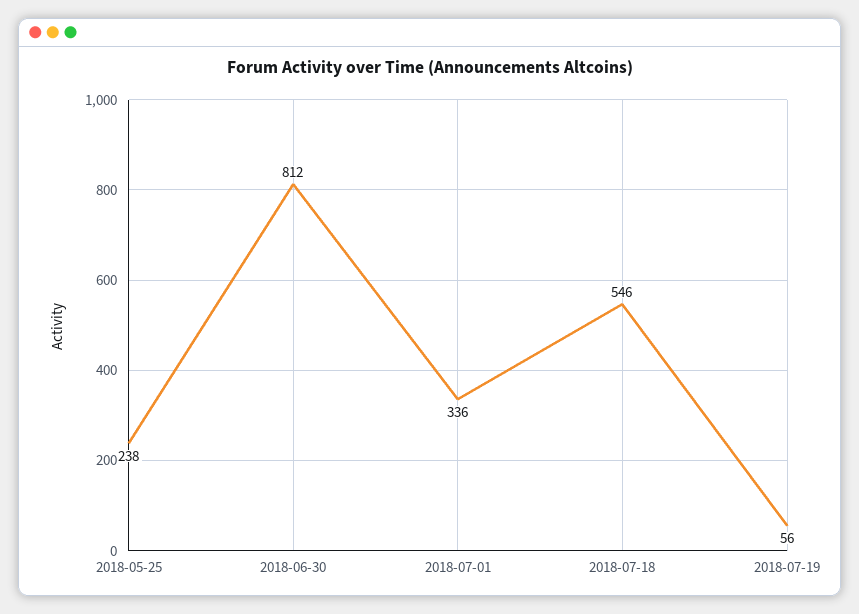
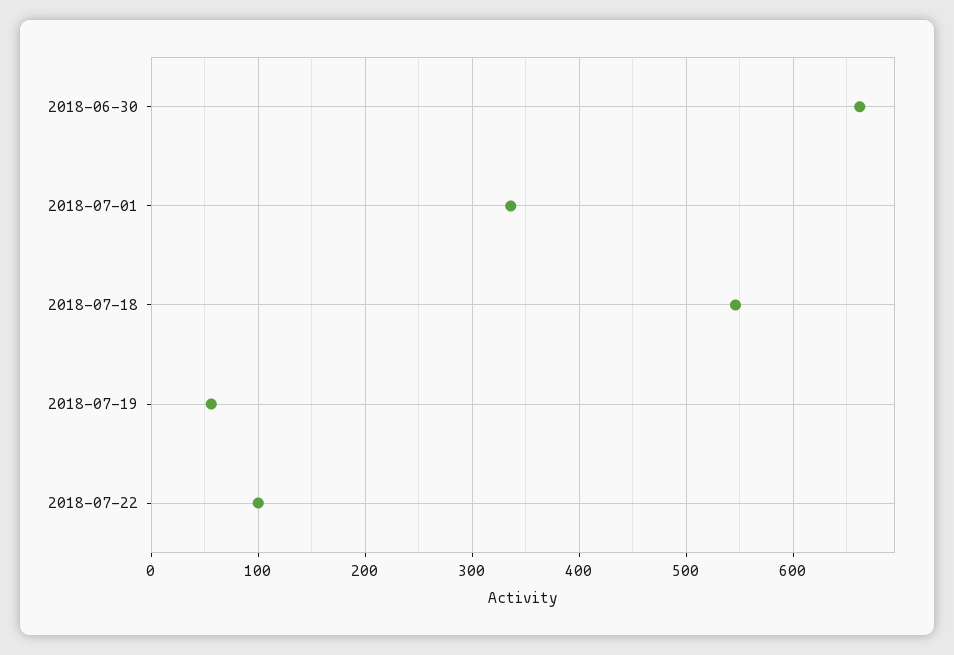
2018-05-25: 238 -> none
2018-06-30: 812 -> 660
2018-07-22: none -> 100

